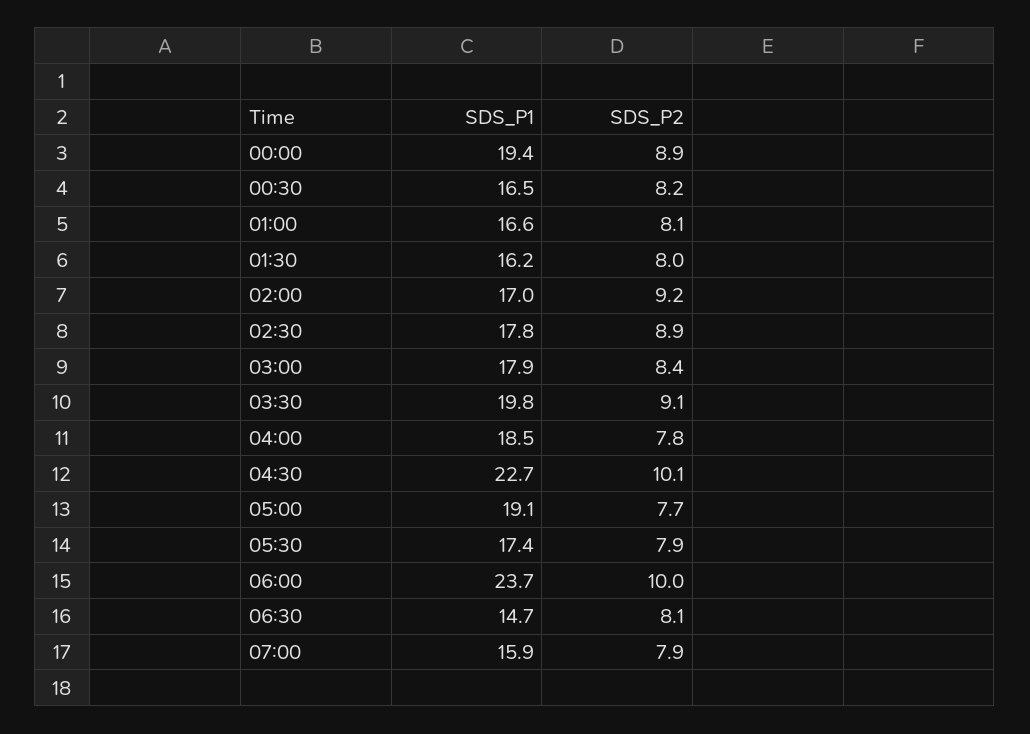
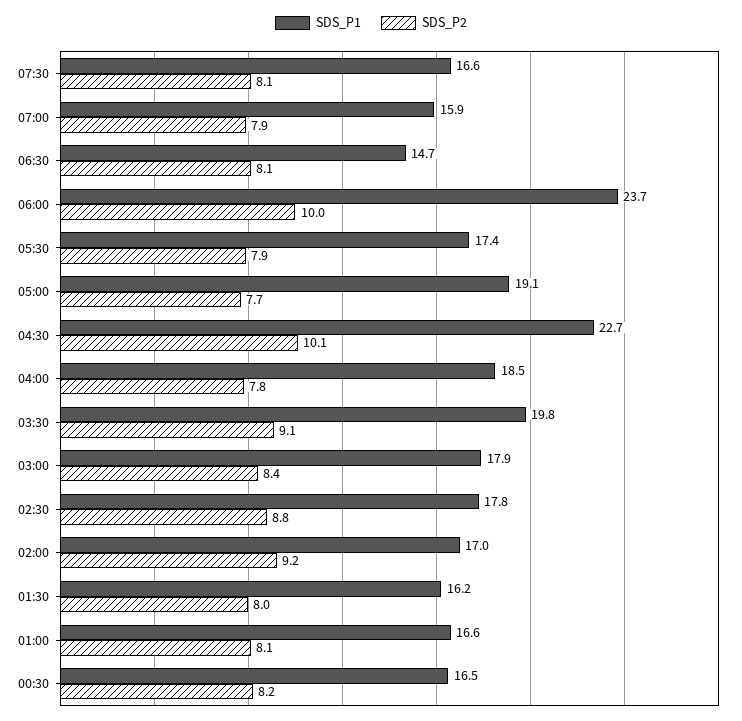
SDS_P1, 00:00: 19.4 -> none
SDS_P2, 00:00: 8.9 -> none
SDS_P2, 02:30: 8.9 -> 8.8
SDS_P1, 07:30: none -> 16.6
SDS_P2, 07:30: none -> 8.1

